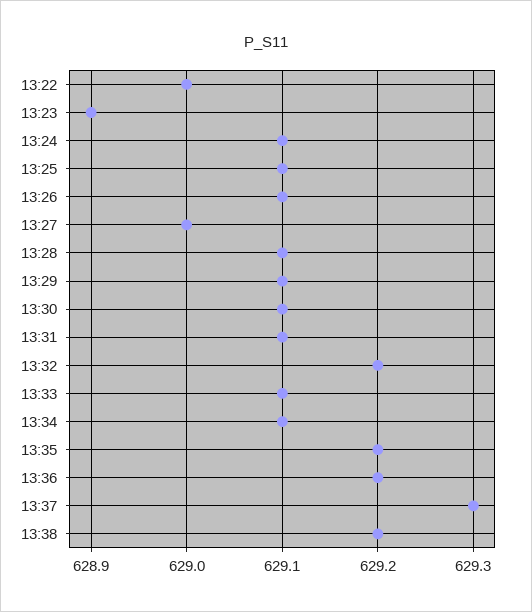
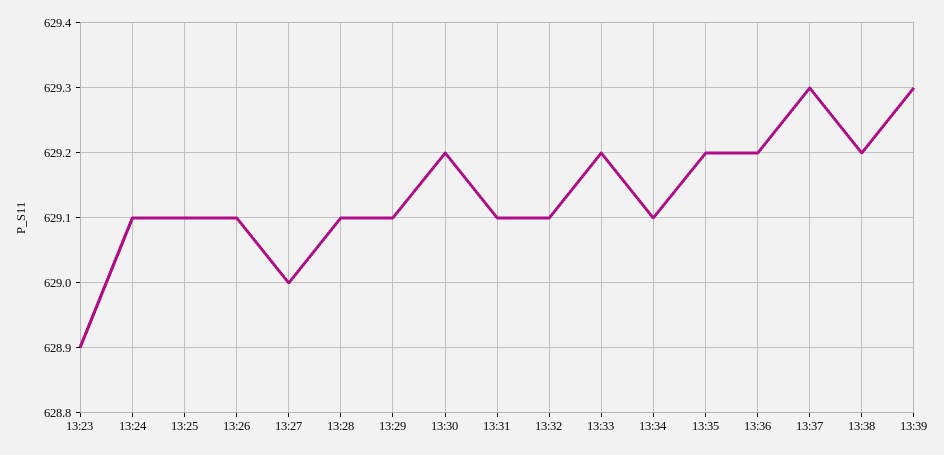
13:22: 629 -> none
13:30: 629.1 -> 629.2
13:32: 629.2 -> 629.1
13:33: 629.1 -> 629.2
13:39: none -> 629.3

